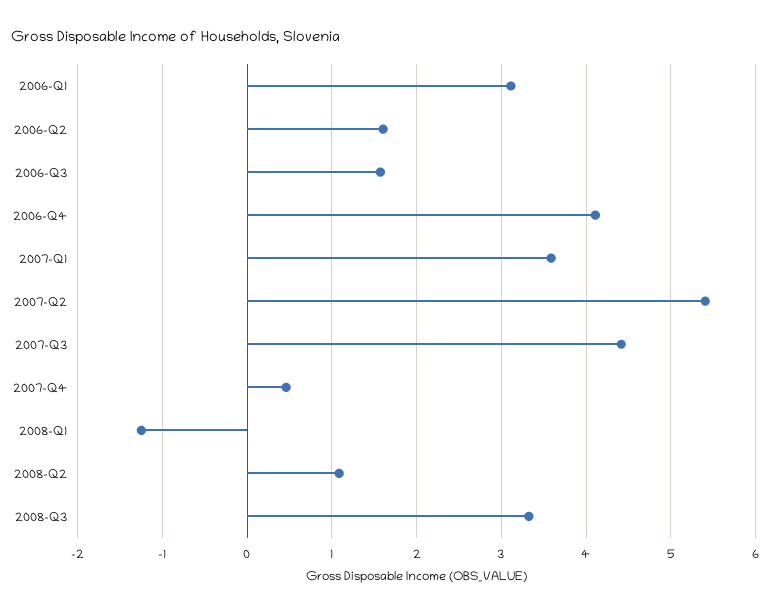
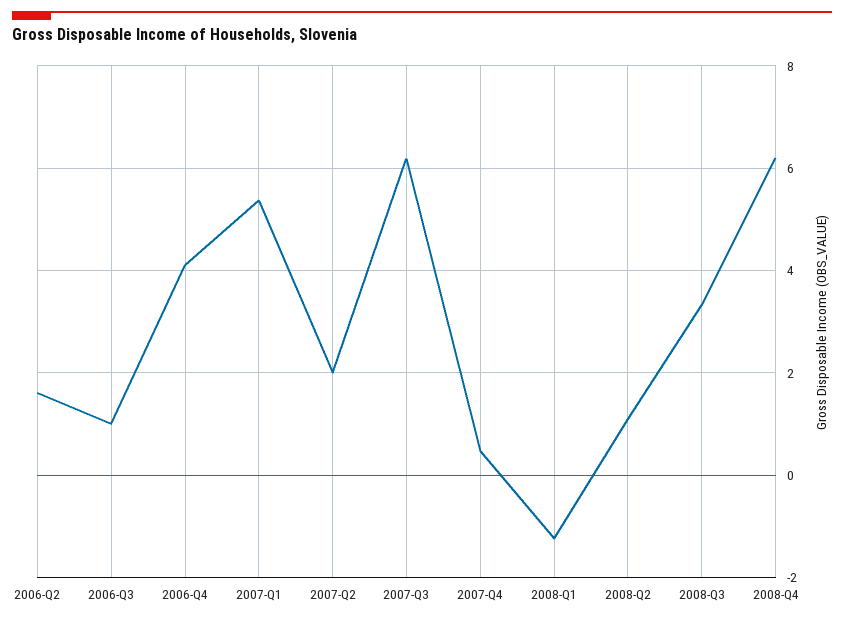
2006-Q1: 3.1 -> none
2006-Q3: 1.6 -> 1
2007-Q1: 3.6 -> 5.4
2007-Q2: 5.4 -> 2
2007-Q3: 4.4 -> 6.2
2008-Q4: none -> 6.2

